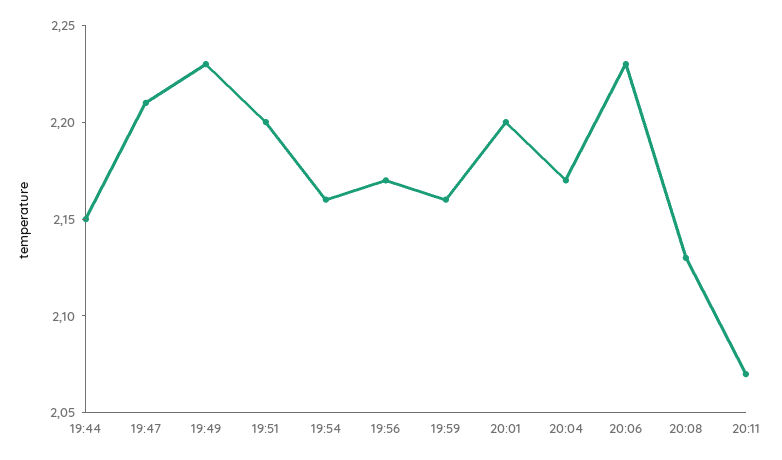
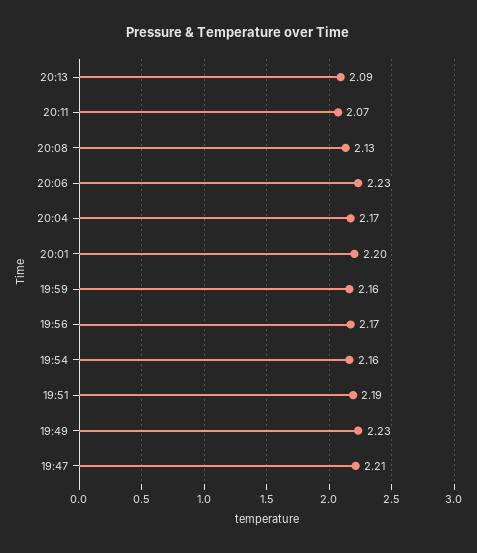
19:44: 2.15 -> none
19:51: 2.2 -> 2.19
20:13: none -> 2.09

